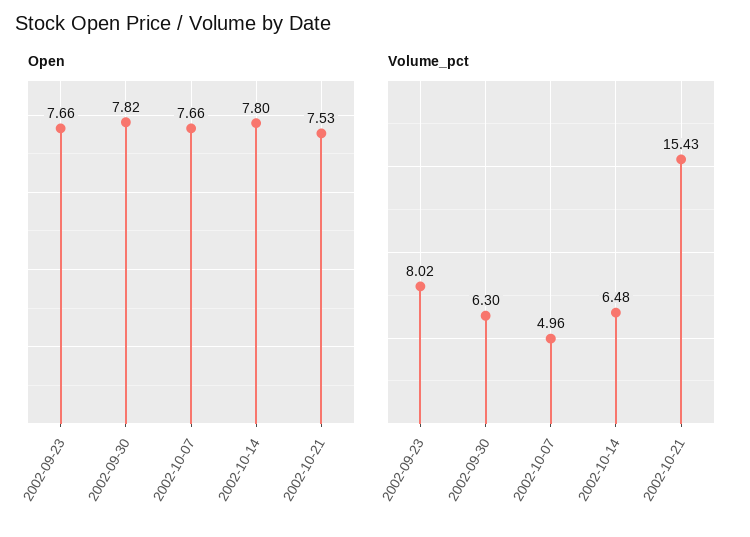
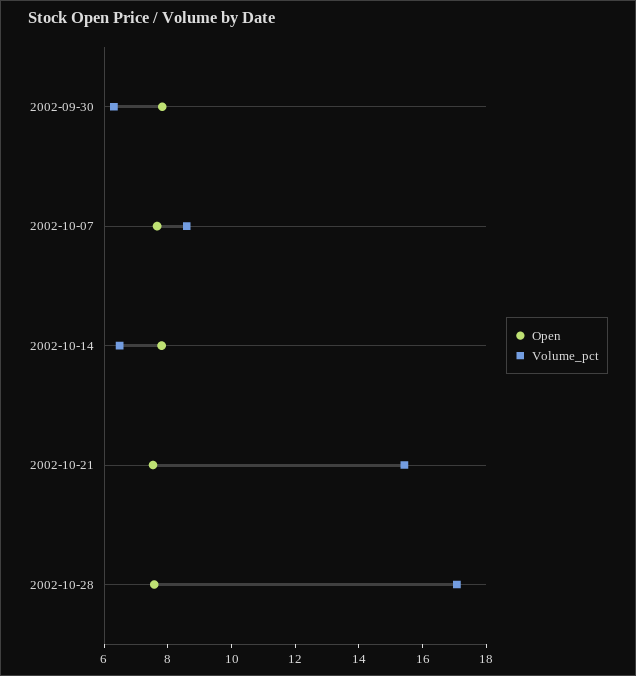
Open, 2002-09-23: 7.66 -> none
Volume_pct, 2002-09-23: 8.02 -> none
Volume_pct, 2002-10-07: 4.96 -> 8.5
Open, 2002-10-28: none -> 7.5
Volume_pct, 2002-10-28: none -> 17

